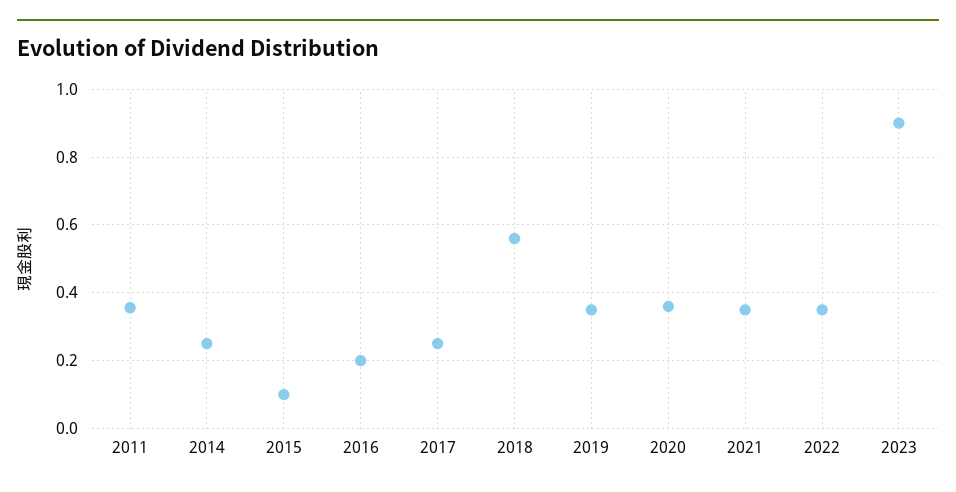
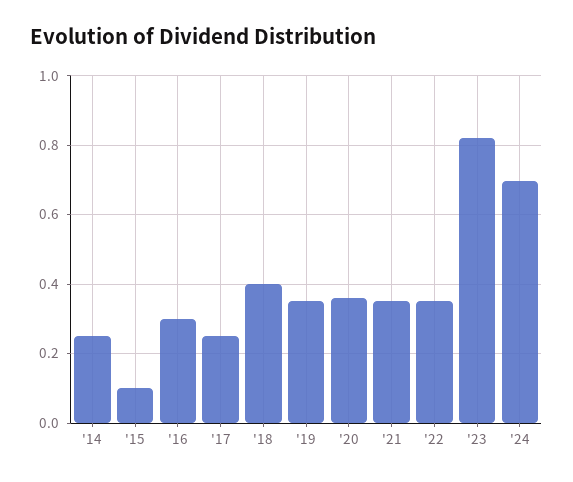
2011: 0.36 -> none
2016: 0.2 -> 0.3
2018: 0.56 -> 0.4
2023: 0.9 -> 0.82
'24: none -> 0.7

